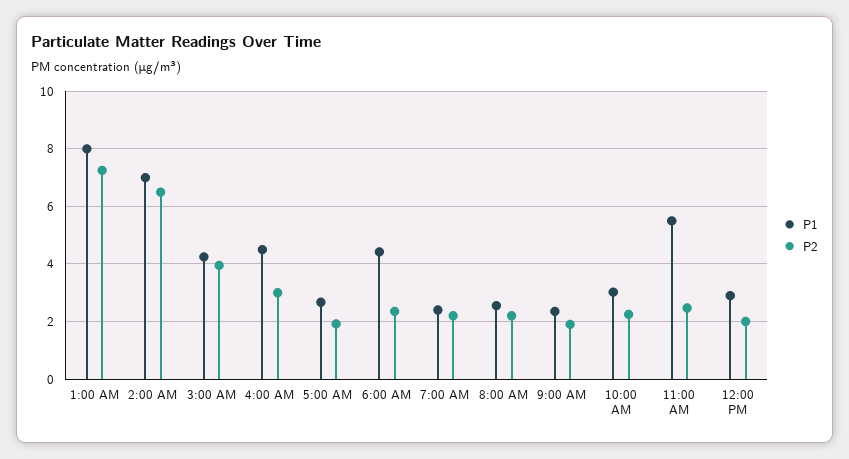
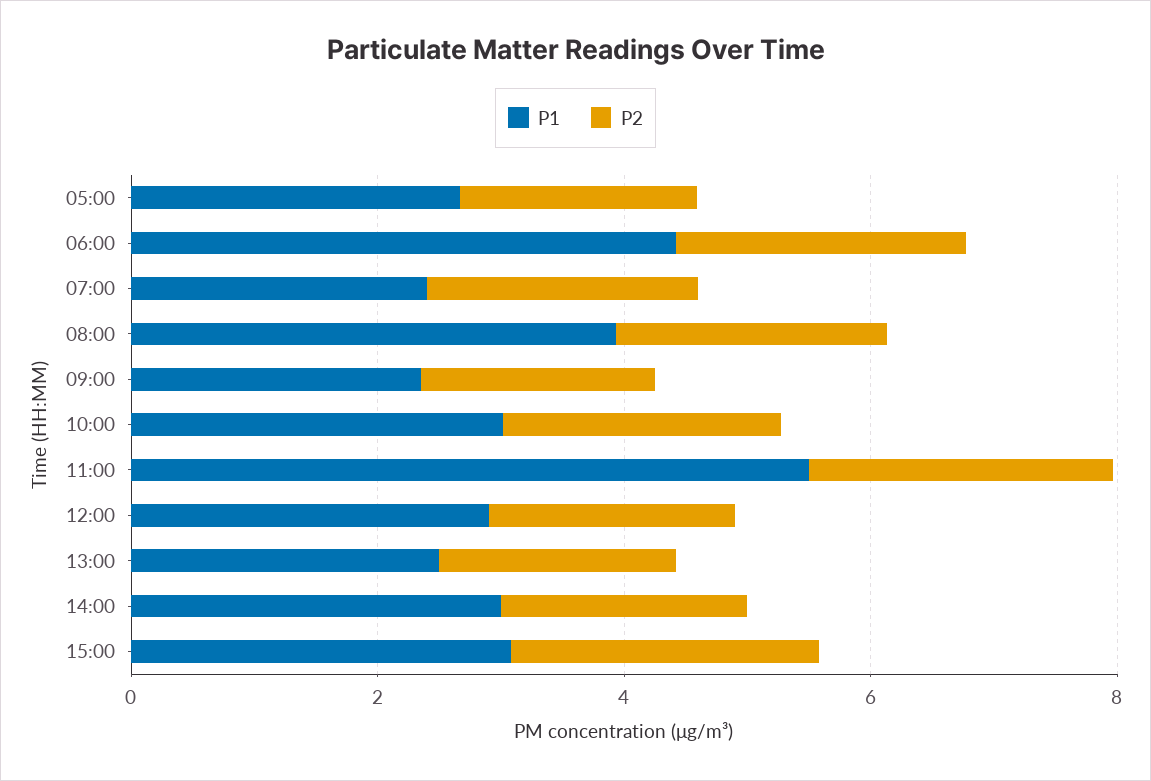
P1, 1:00 AM: 8 -> none
P2, 1:00 AM: 7.25 -> none
P1, 2:00 AM: 7 -> none
P2, 2:00 AM: 6.5 -> none
P1, 3:00 AM: 4.25 -> none
P2, 3:00 AM: 4 -> none
P1, 4:00 AM: 4.5 -> none
P2, 4:00 AM: 3 -> none
P1, 8:00 AM: 2.5 -> 4
P1, 13:00: none -> 2.5
P2, 13:00: none -> 2
P1, 14:00: none -> 3
P2, 14:00: none -> 2
P1, 15:00: none -> 3
P2, 15:00: none -> 2.5

